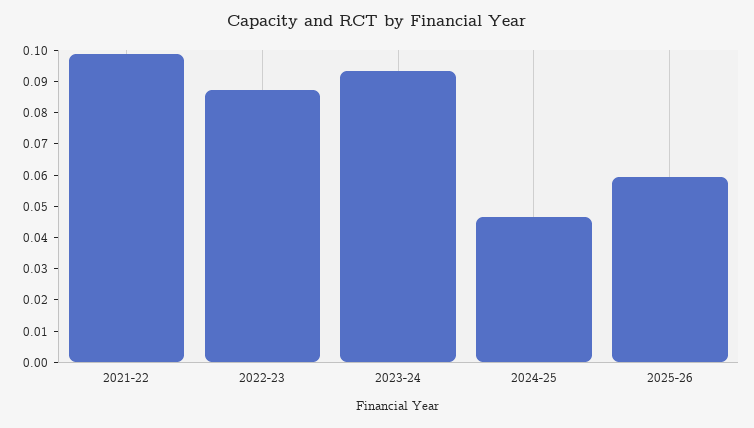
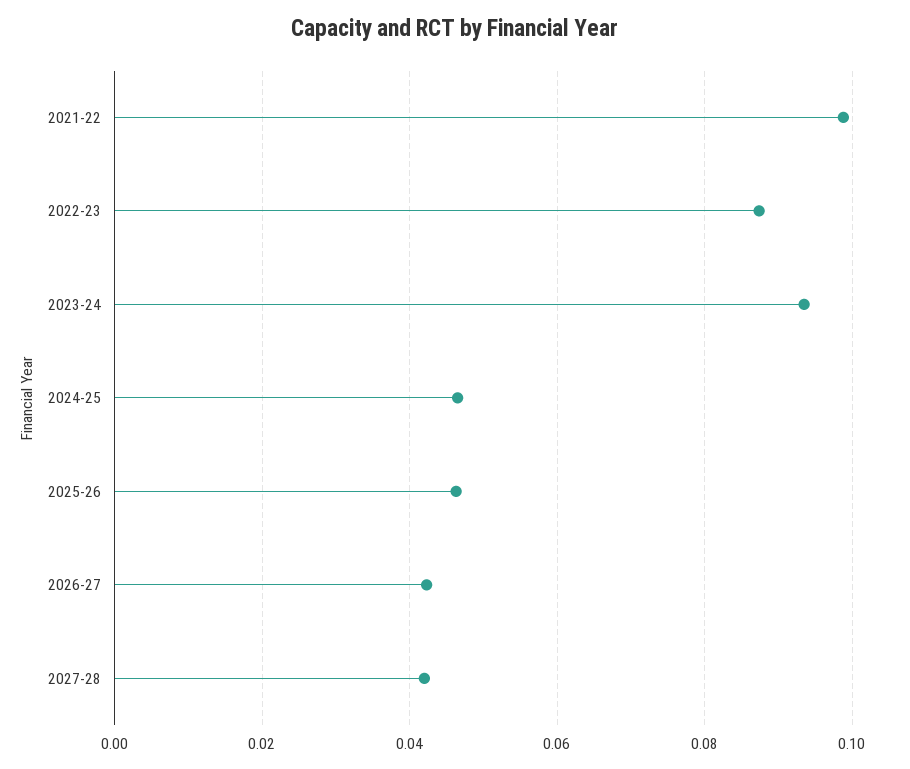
2025-26: 0.06 -> 0.046
2026-27: none -> 0.042
2027-28: none -> 0.042

